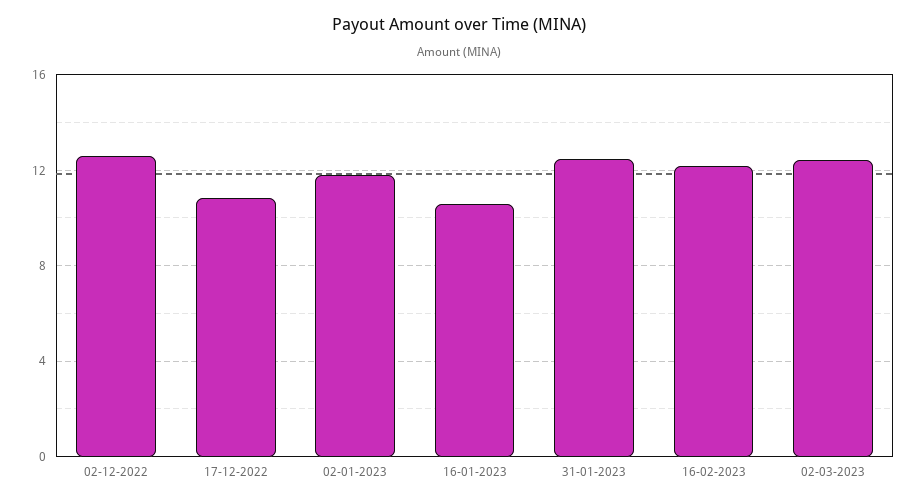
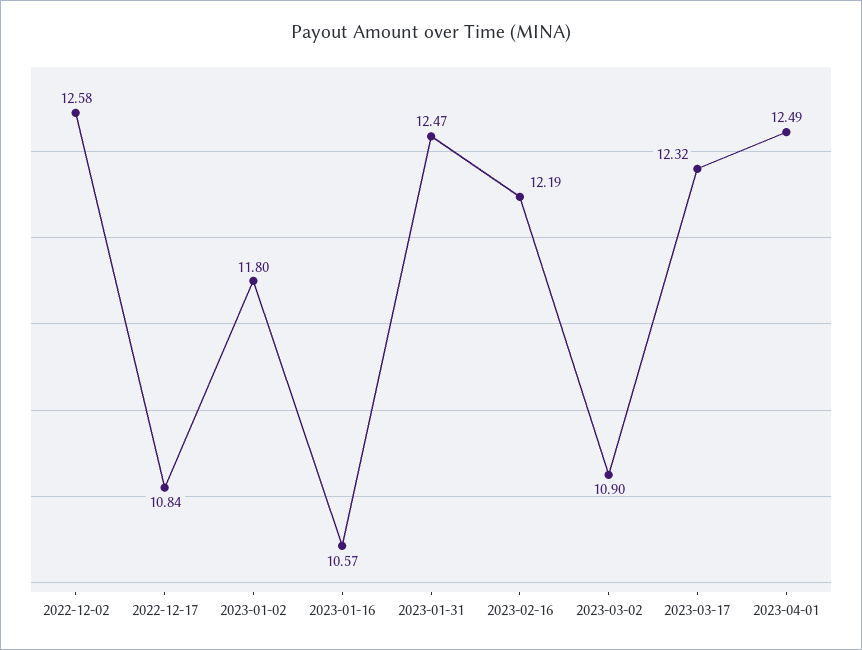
02-03-2023: 12.5 -> 10.9
2023-03-17: none -> 12.32
2023-04-01: none -> 12.49

